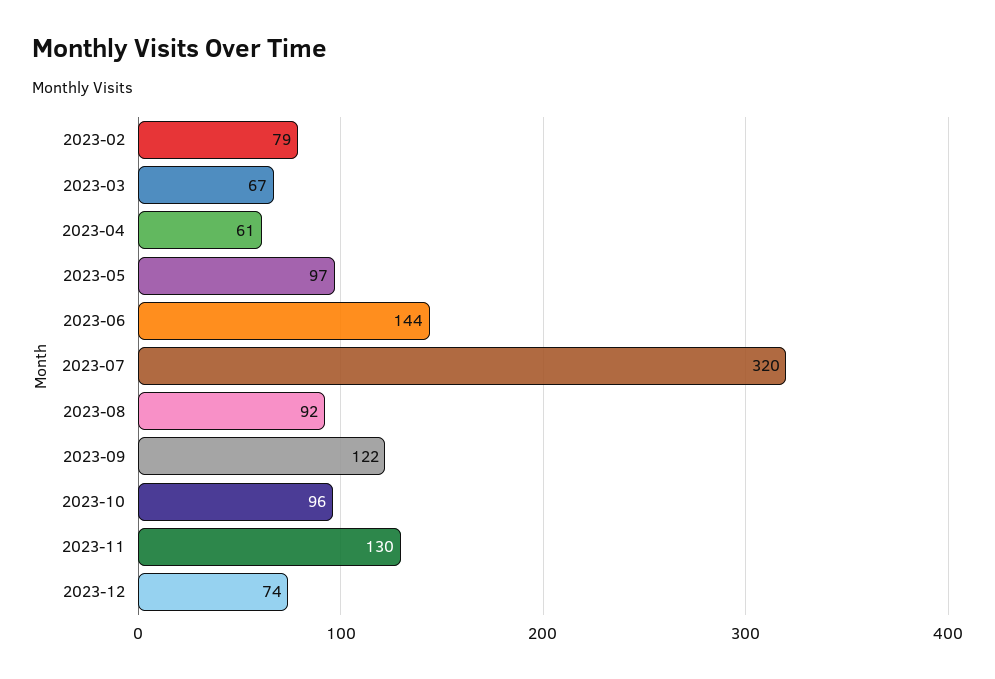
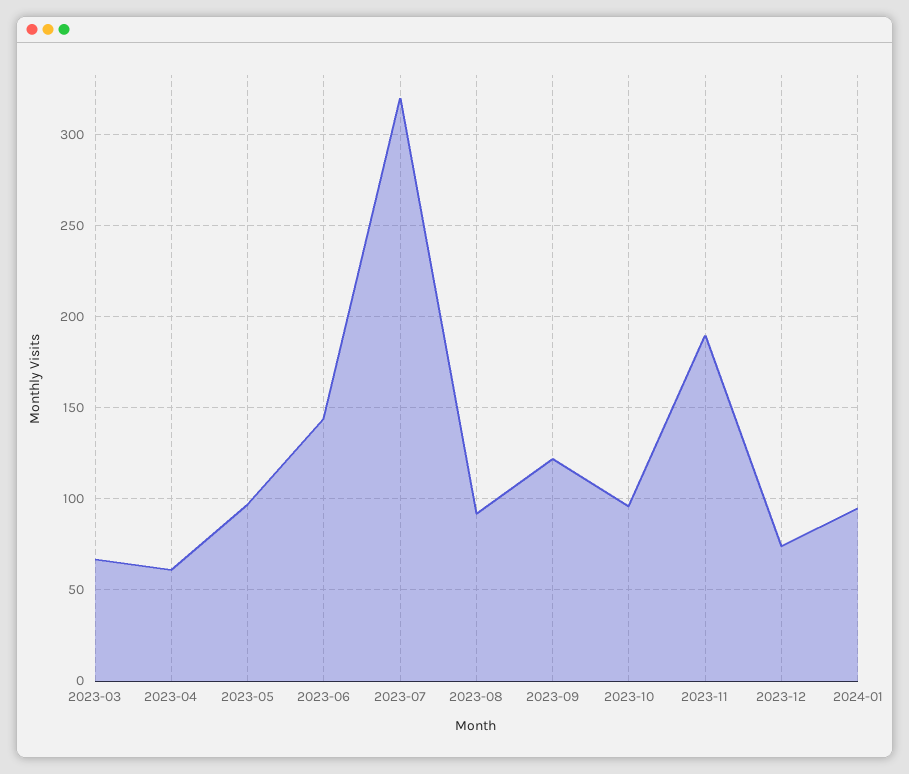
2023-02: 79 -> none
2023-11: 130 -> 190
2024-01: none -> 95

